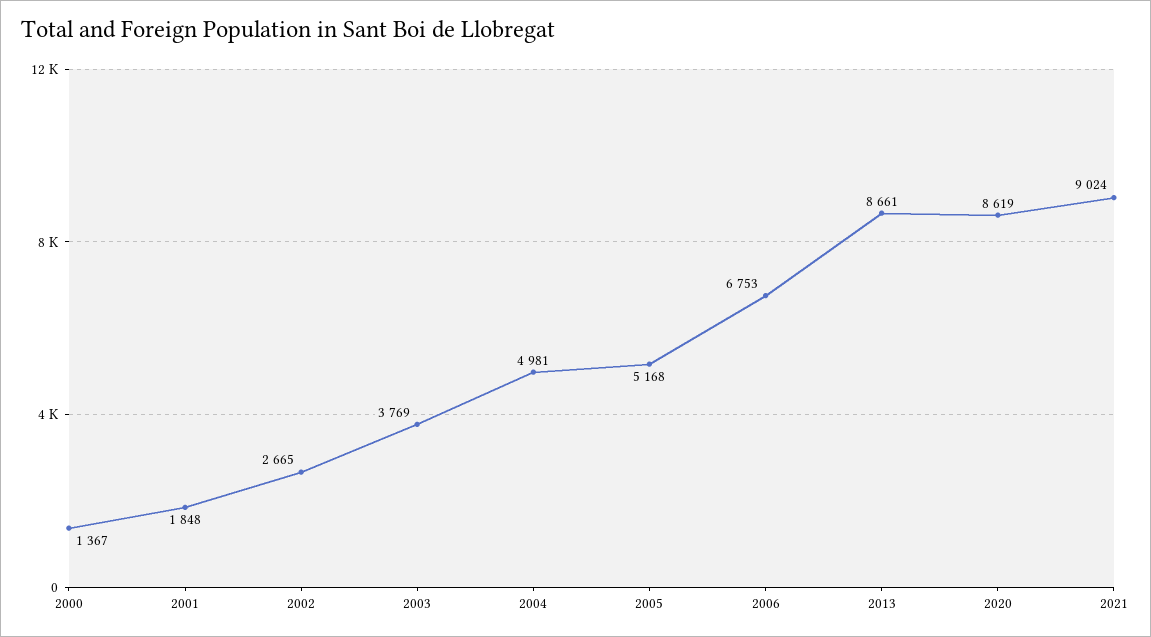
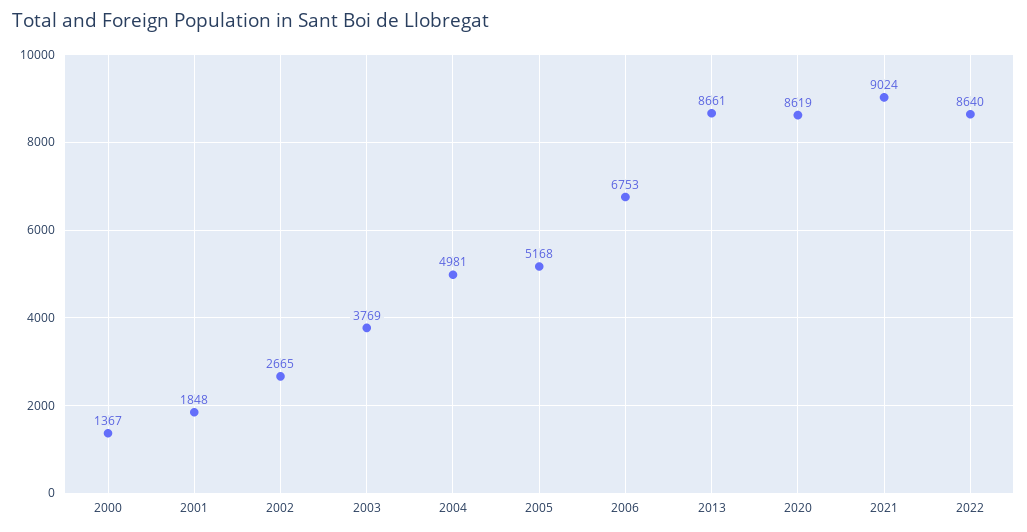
2022: none -> 8640

